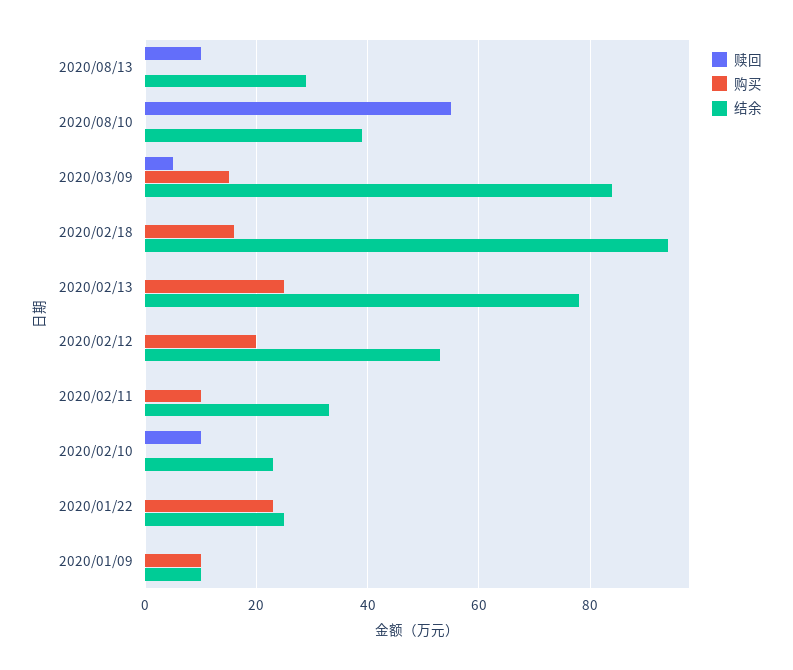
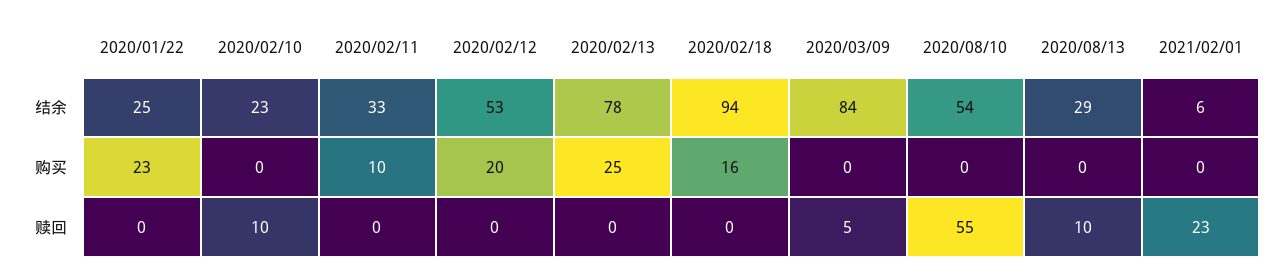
结余, 2020/08/10: 40 -> 54
购买, 2020/03/09: 15 -> 0
赎回, 2020/01/09: 0 -> none
购买, 2020/01/09: 10 -> none
结余, 2020/01/09: 10 -> none
结余, 2021/02/01: none -> 6
购买, 2021/02/01: none -> 0
赎回, 2021/02/01: none -> 23

